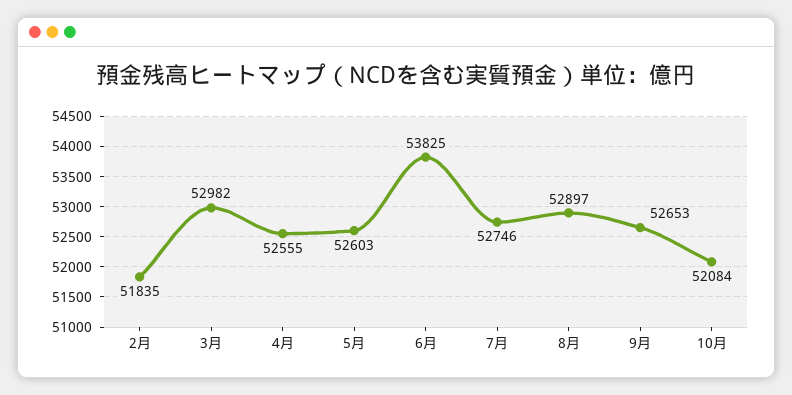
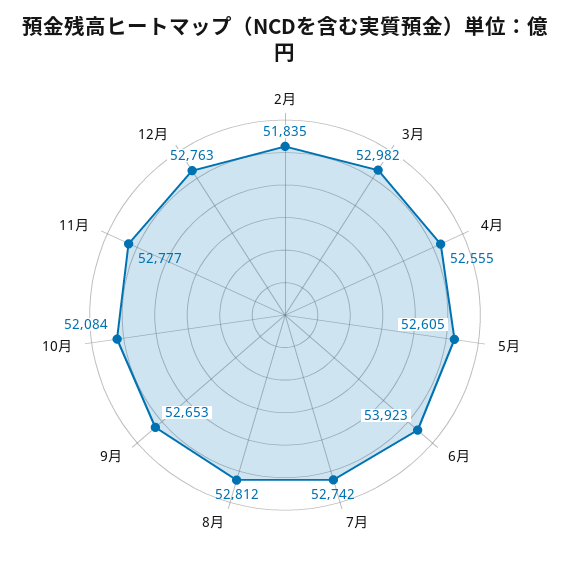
5月: 52603 -> 52605
6月: 53825 -> 53923
7月: 52746 -> 52742
8月: 52897 -> 52812
11月: none -> 52777
12月: none -> 52763

